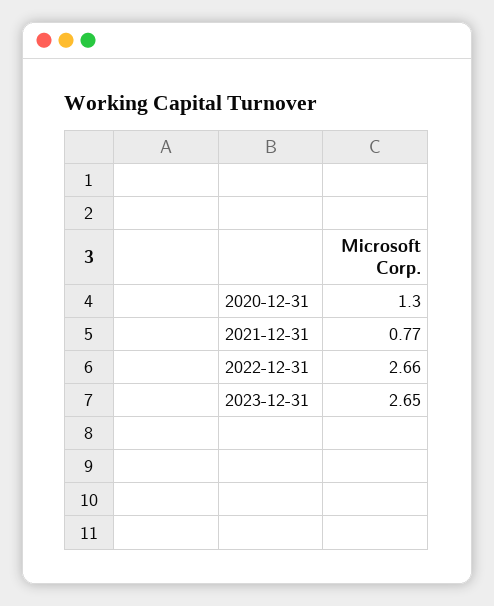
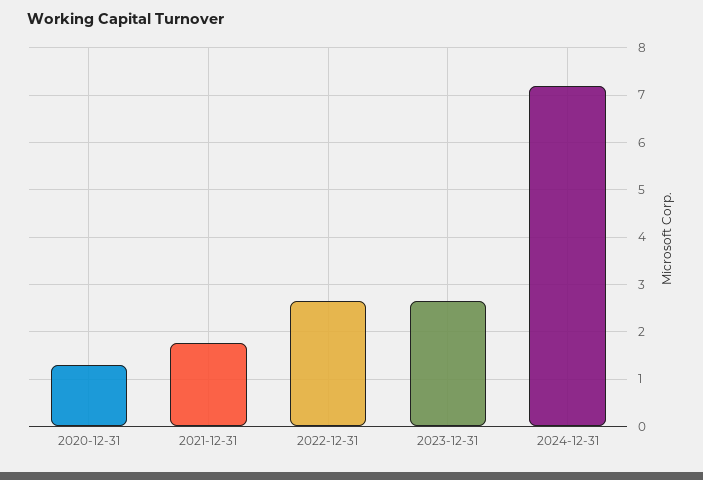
2021-12-31: 0.77 -> 1.8
2024-12-31: none -> 7.2

